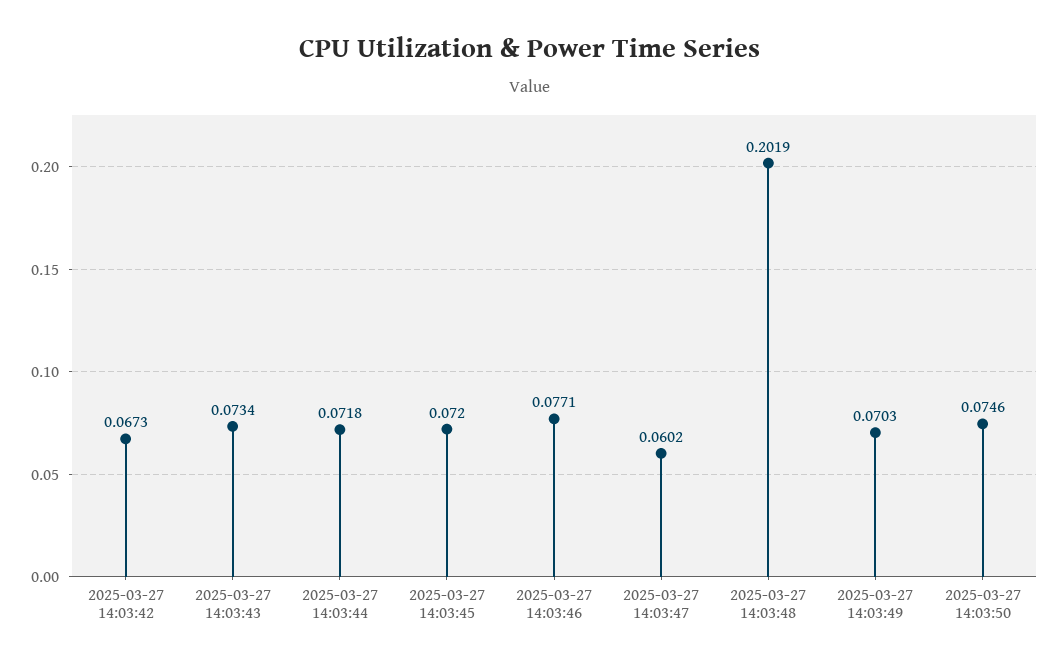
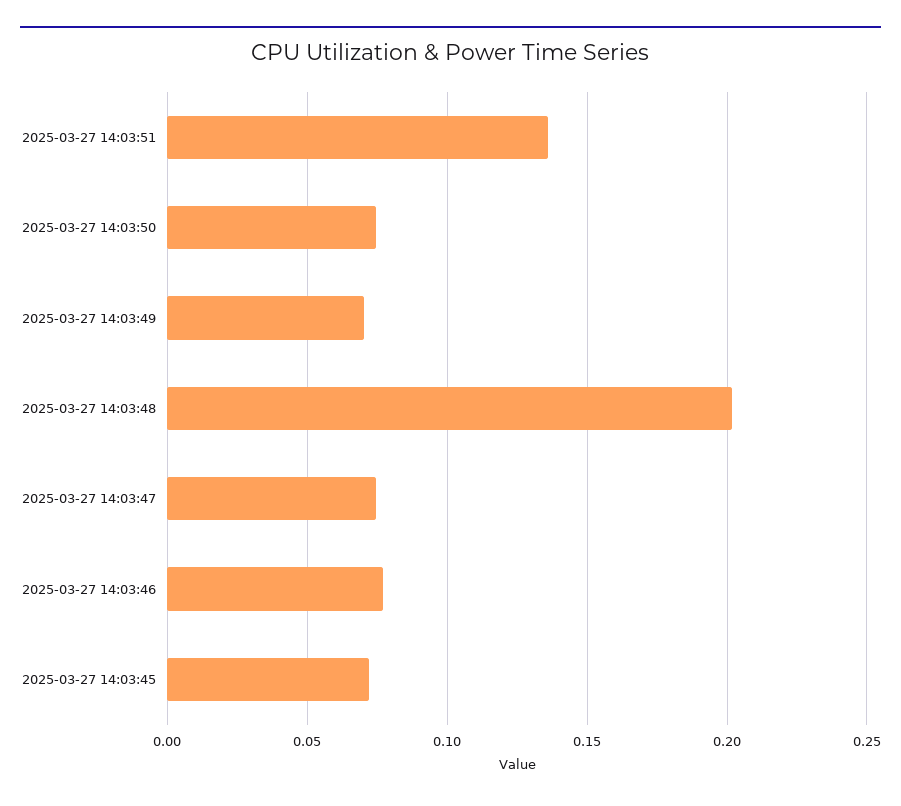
2025-03-27 14:03:42: 0.0673 -> none
2025-03-27 14:03:43: 0.0734 -> none
2025-03-27 14:03:44: 0.0718 -> none
2025-03-27 14:03:47: 0.0602 -> 0.075
2025-03-27 14:03:51: none -> 0.135

